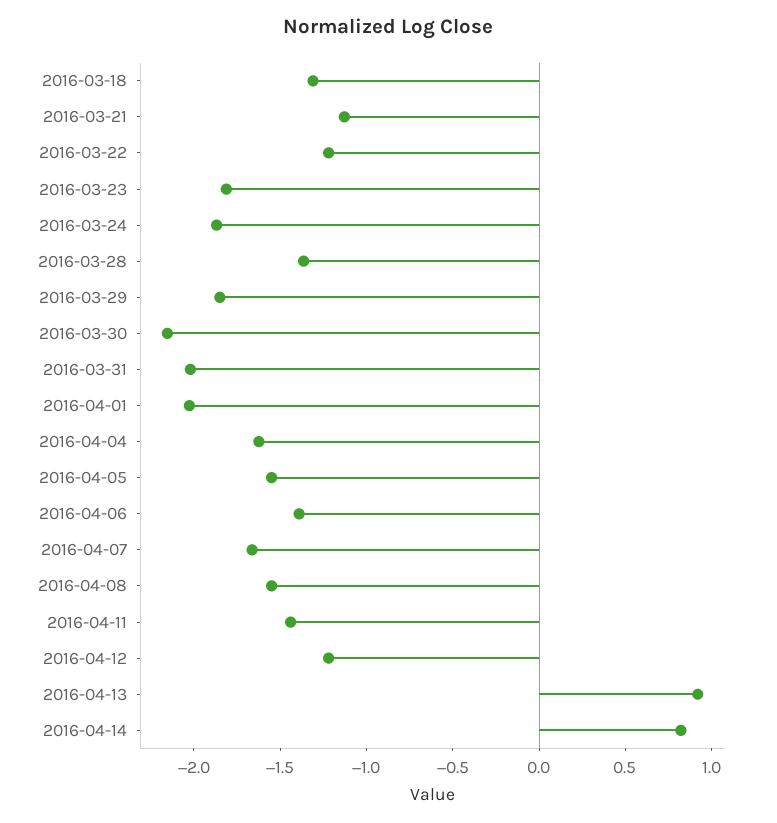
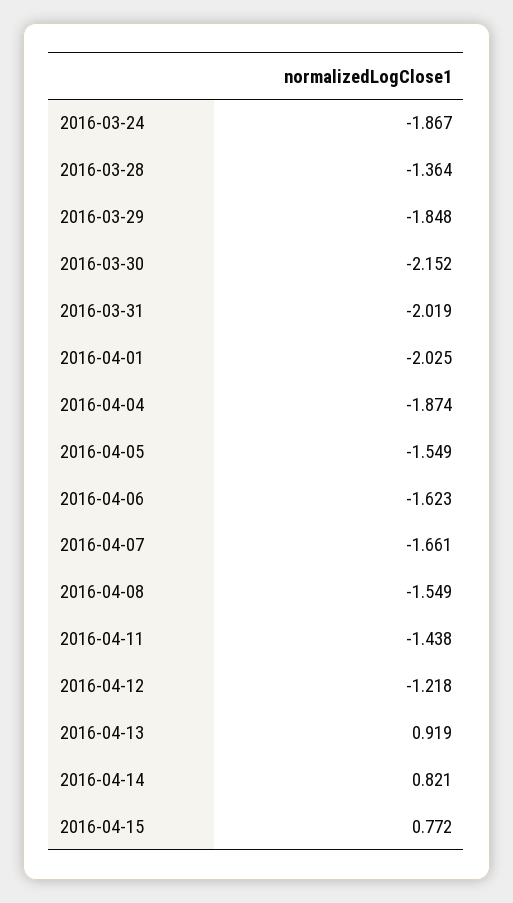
2016-03-18: -1.3 -> none
2016-03-21: -1.1 -> none
2016-03-22: -1.2 -> none
2016-03-23: -1.8 -> none
2016-04-04: -1.6 -> -1.874
2016-04-06: -1.4 -> -1.623
2016-04-15: none -> 0.772

